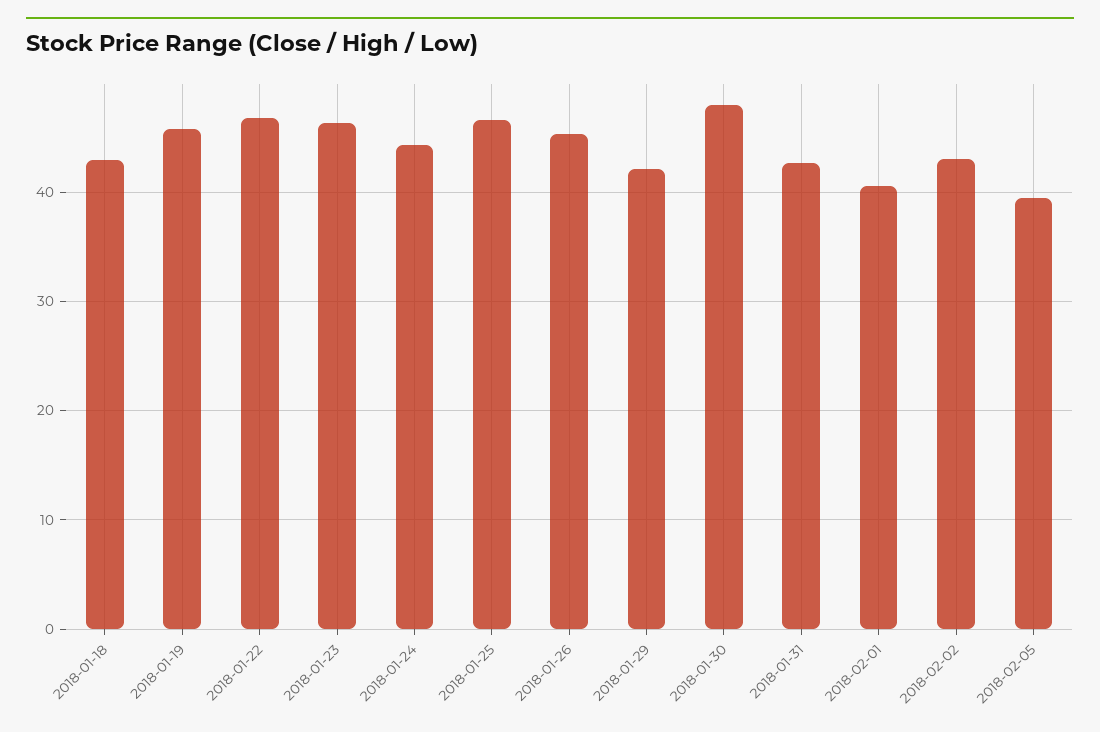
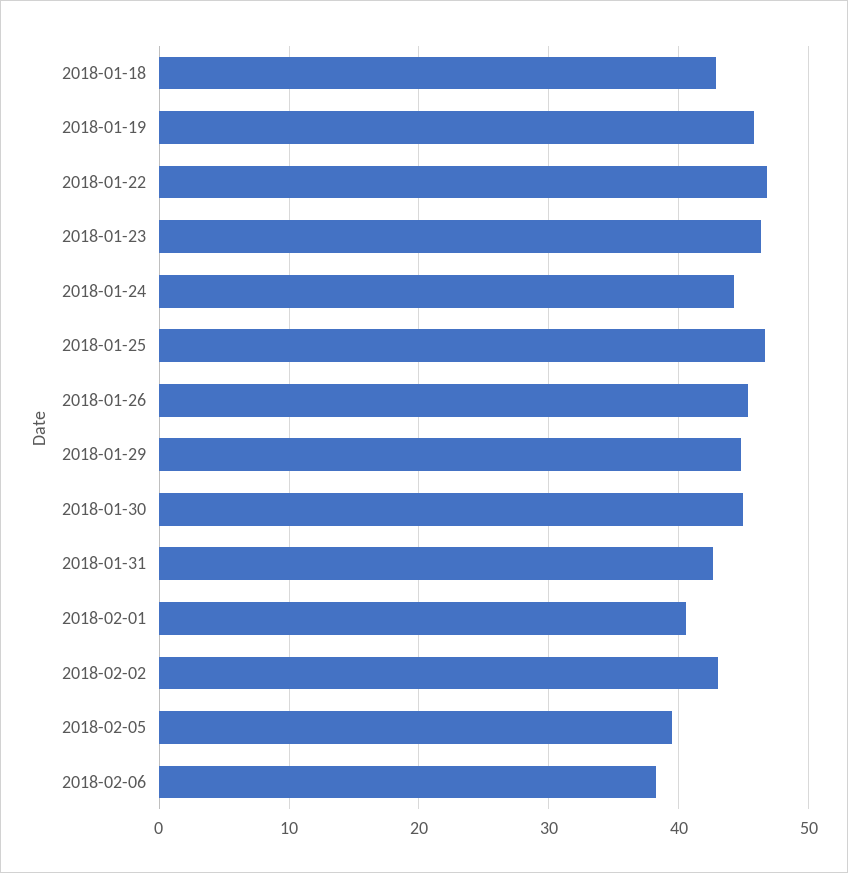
2018-01-29: 42 -> 45
2018-01-30: 48 -> 45
2018-02-06: none -> 38

